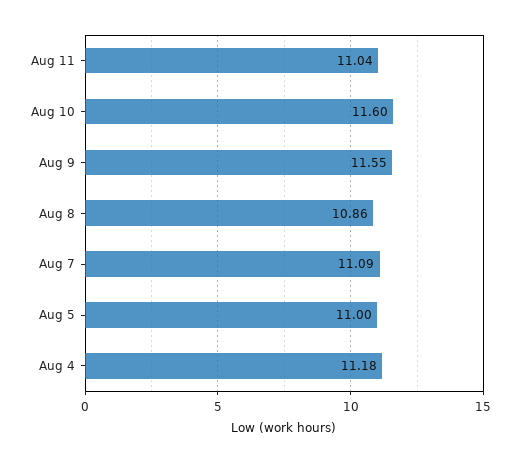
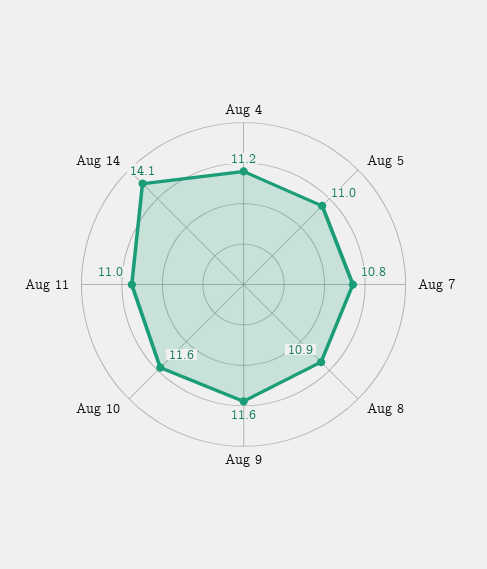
Aug 7: 11.09 -> 10.8
Aug 14: none -> 14.1

